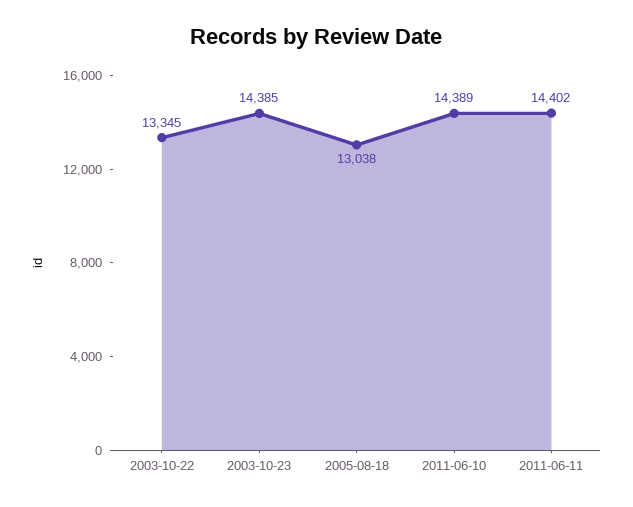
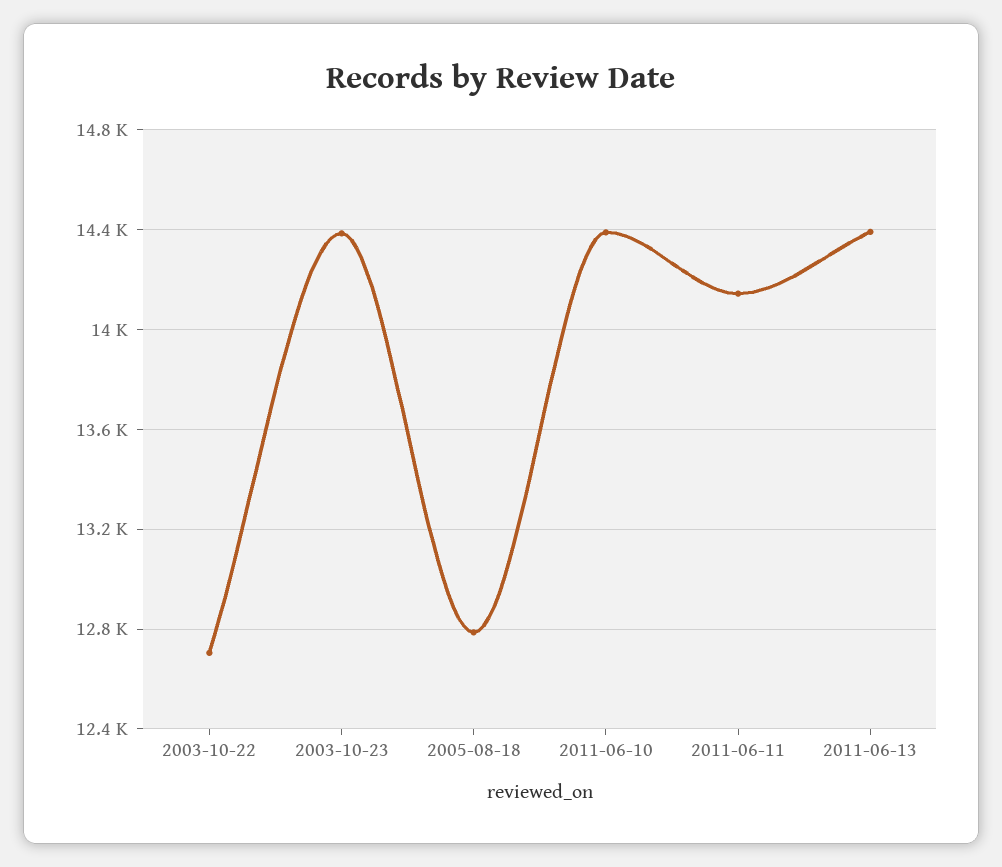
2003-10-22: 13345 -> 12700
2005-08-18: 13038 -> 12800
2011-06-11: 14402 -> 14150
2011-06-13: none -> 14400

